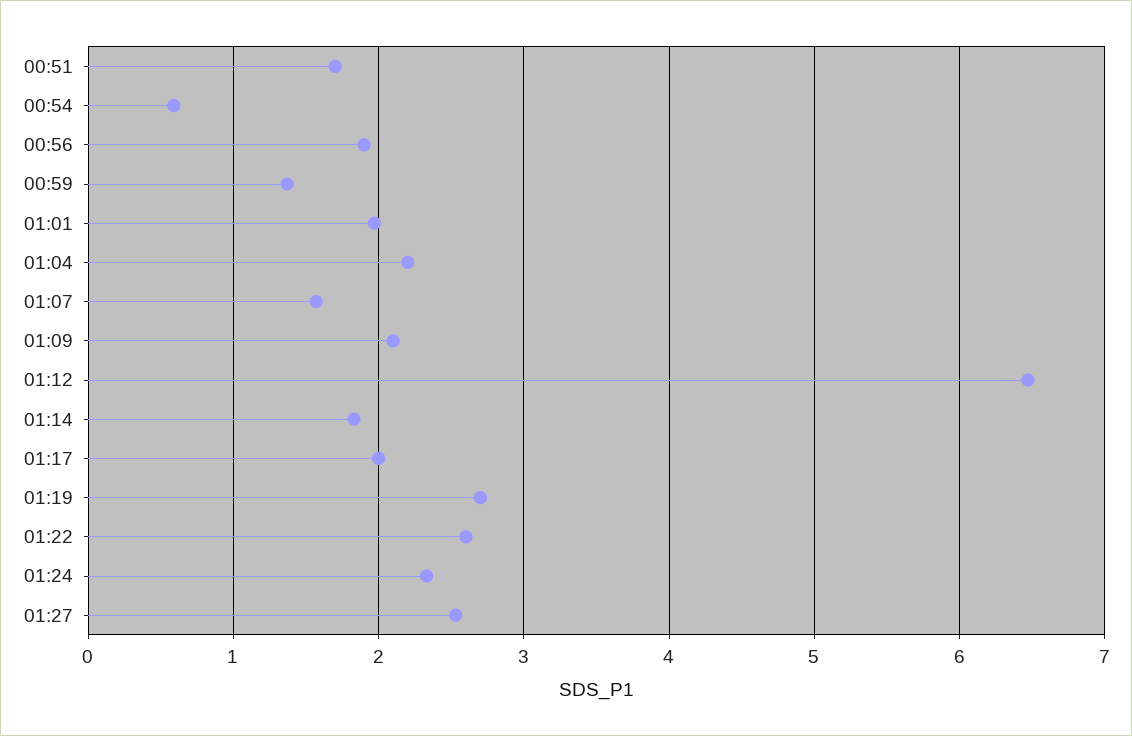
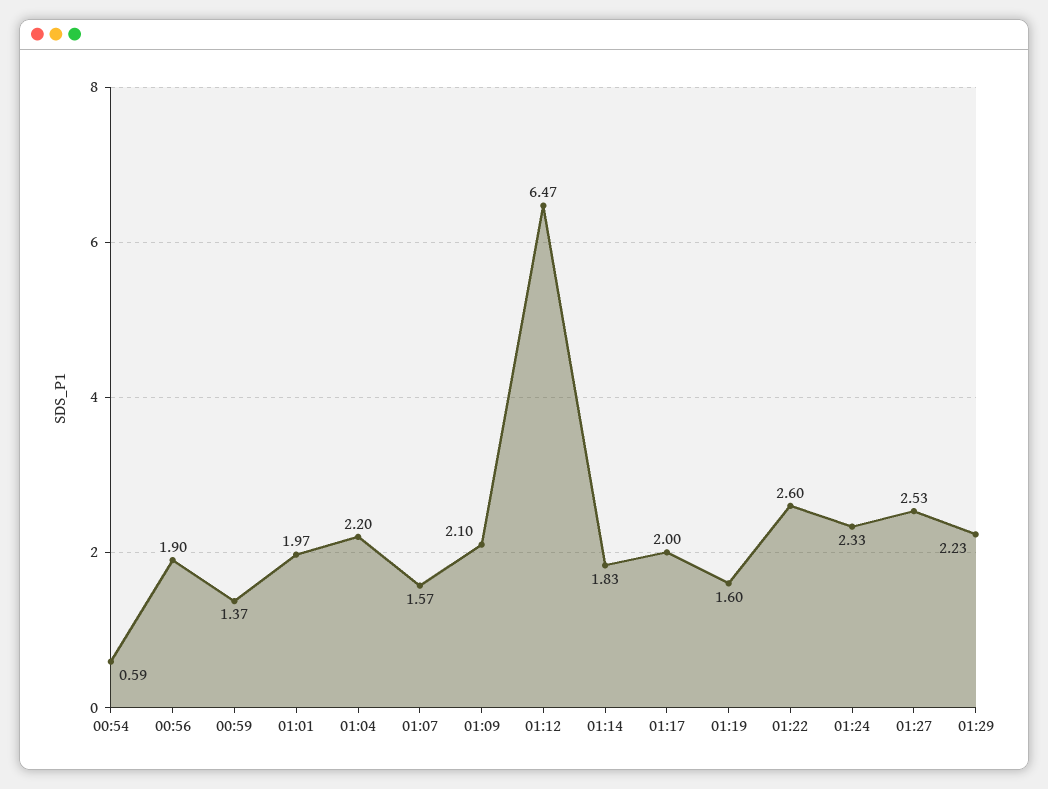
00:51: 1.7 -> none
01:19: 2.7 -> 1.6
01:29: none -> 2.23

